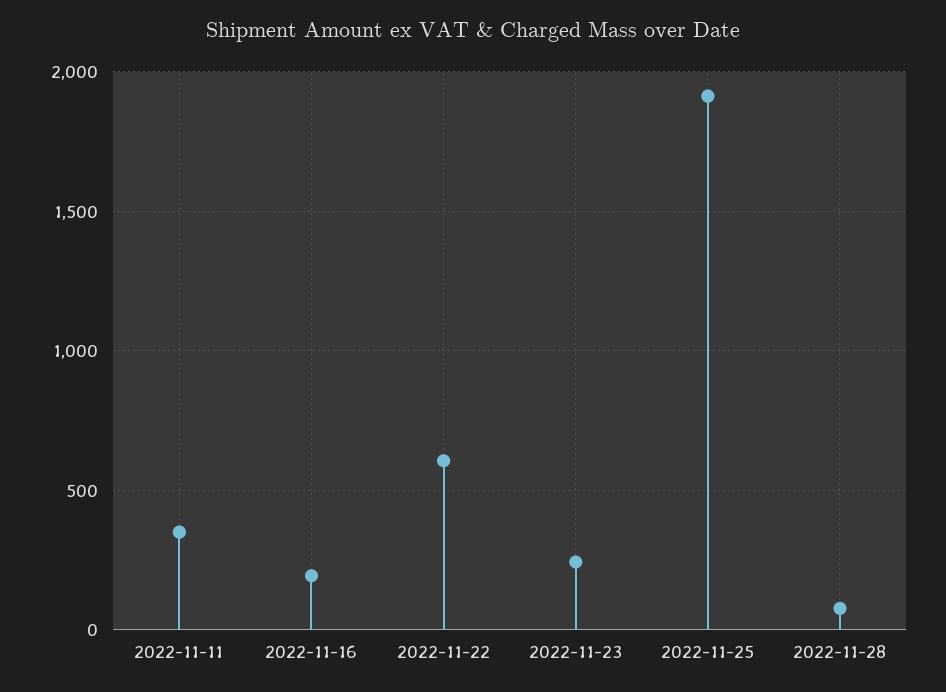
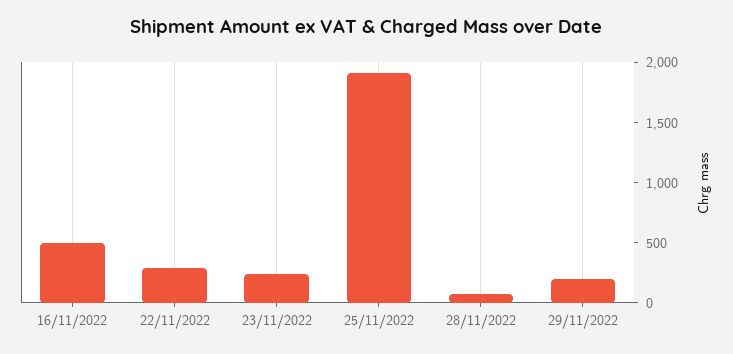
2022-11-11: 350 -> none
2022-11-16: 200 -> 500
2022-11-22: 600 -> 300
29/11/2022: none -> 200

